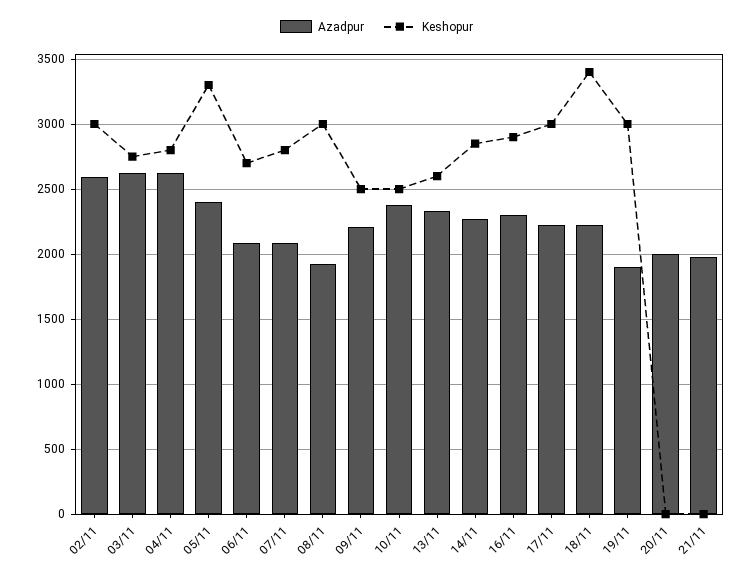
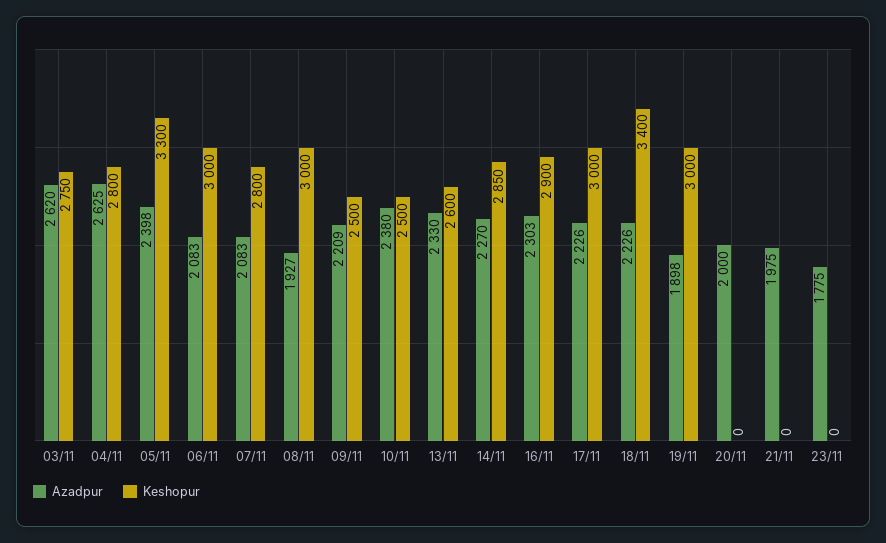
Azadpur, 02/11: 2600 -> none
Keshopur, 02/11: 3000 -> none
Keshopur, 06/11: 2700 -> 3000
Azadpur, 23/11: none -> 1775
Keshopur, 23/11: none -> 0

